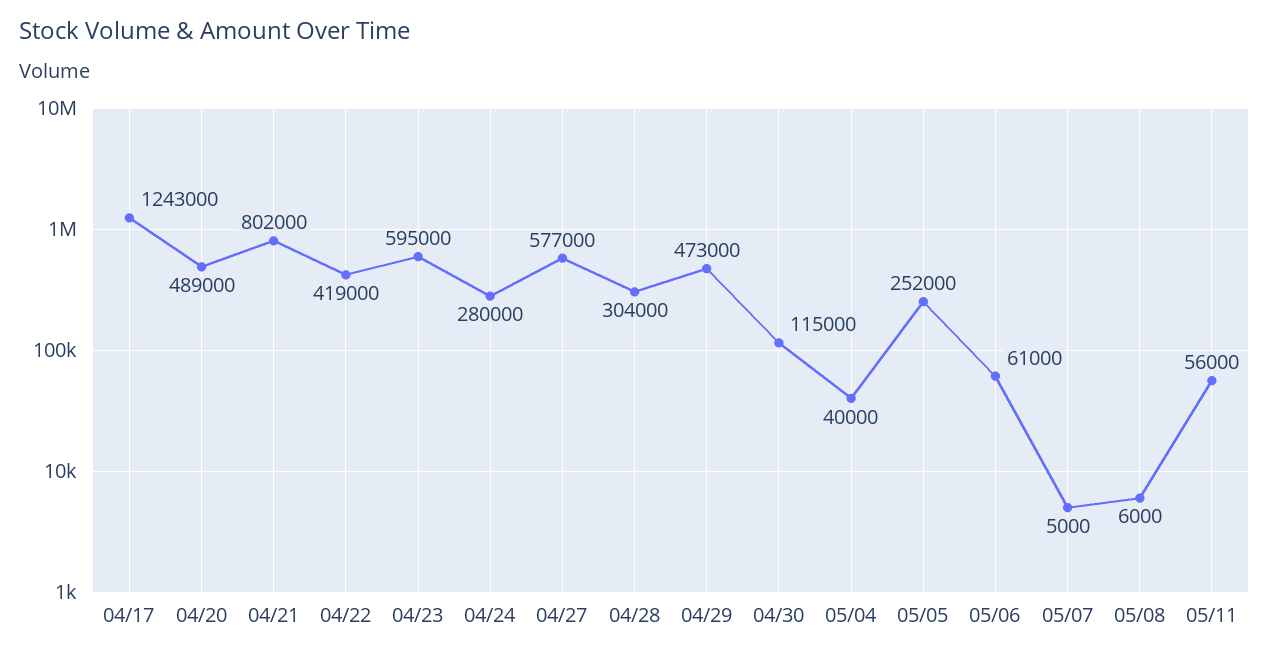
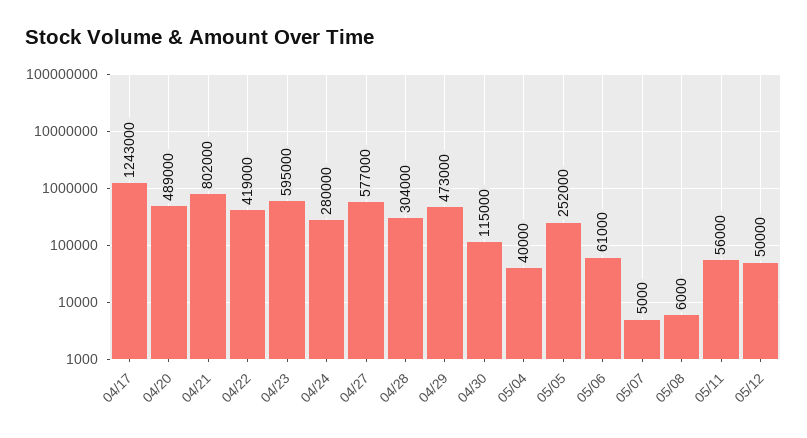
05/12: none -> 50000

